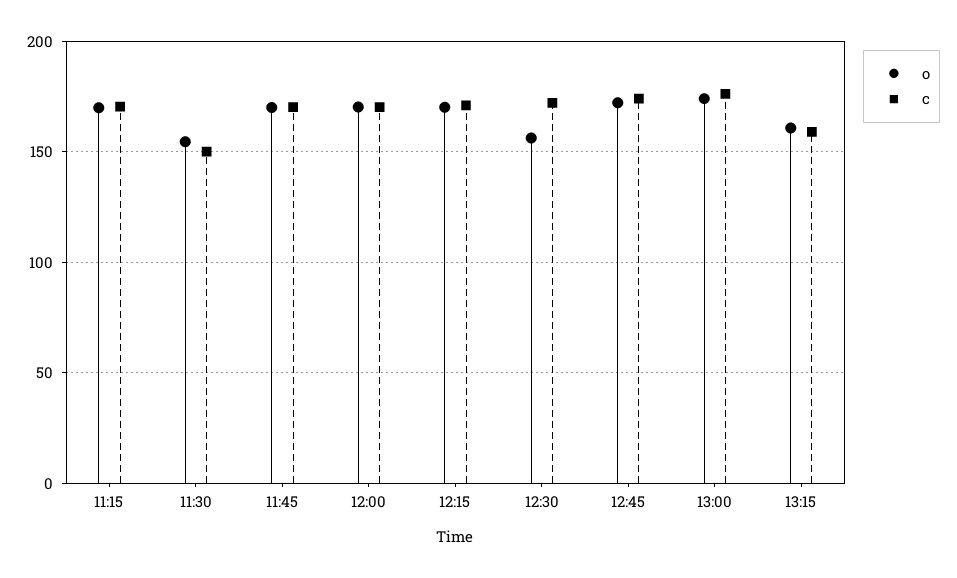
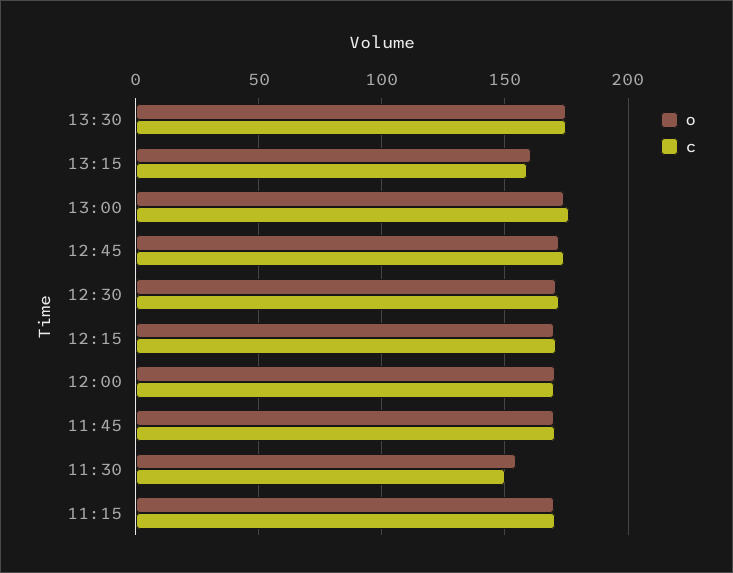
o, 12:30: 155 -> 170
o, 13:30: none -> 175
c, 13:30: none -> 175

